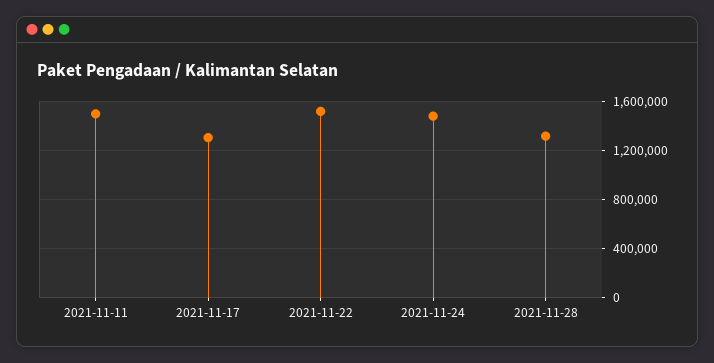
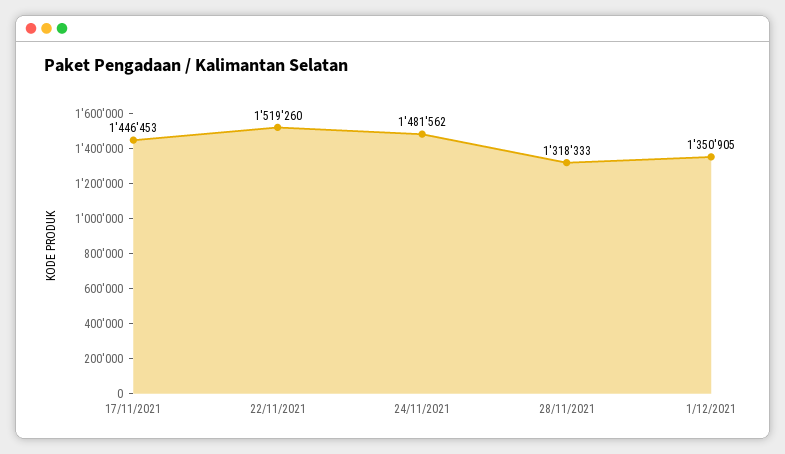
2021-11-11: 1500000 -> none
2021-11-17: 1300000 -> 1446453
1/12/2021: none -> 1350905

